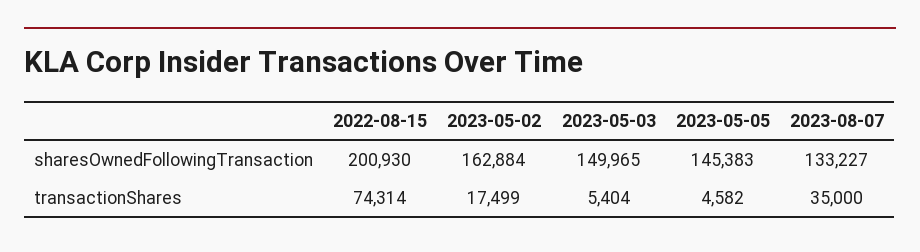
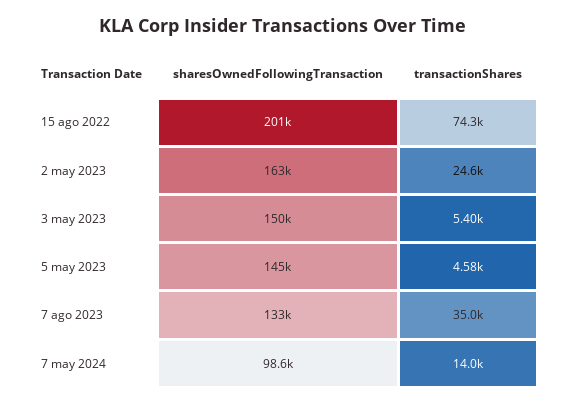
2023-05-02, transactionShares: 17499 -> 24600
7 may 2024, sharesOwnedFollowingTransaction: none -> 98600
7 may 2024, transactionShares: none -> 14000

